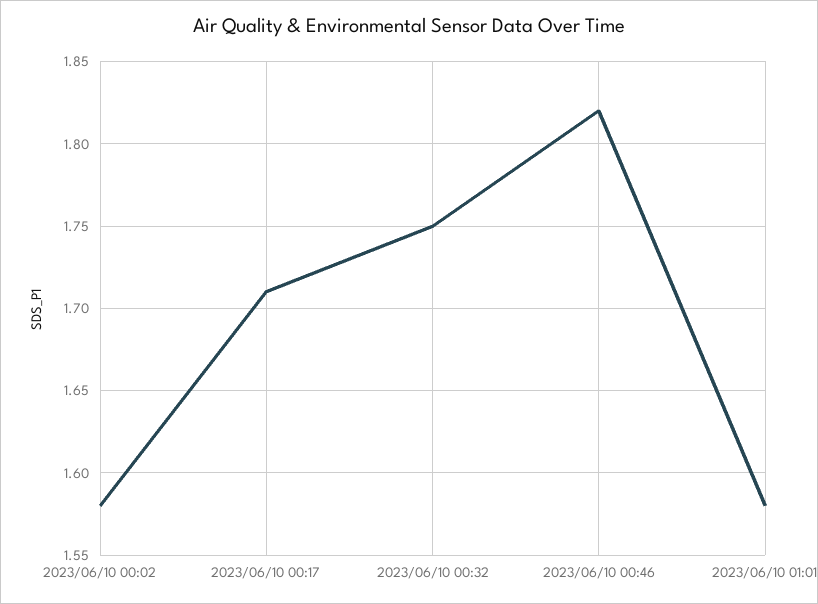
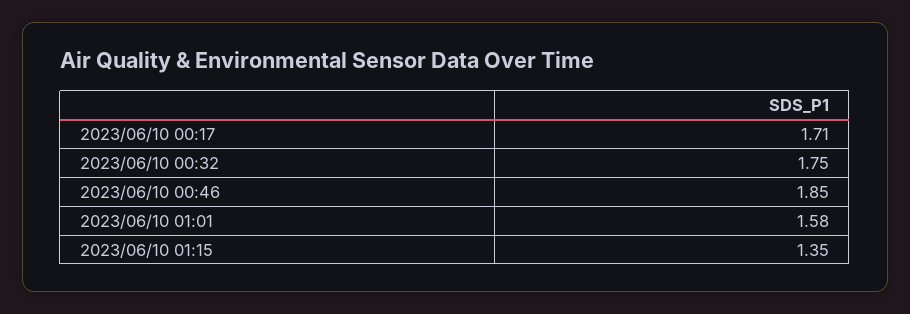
2023/06/10 00:02: 1.58 -> none
2023/06/10 00:46: 1.82 -> 1.85
2023/06/10 01:15: none -> 1.35

